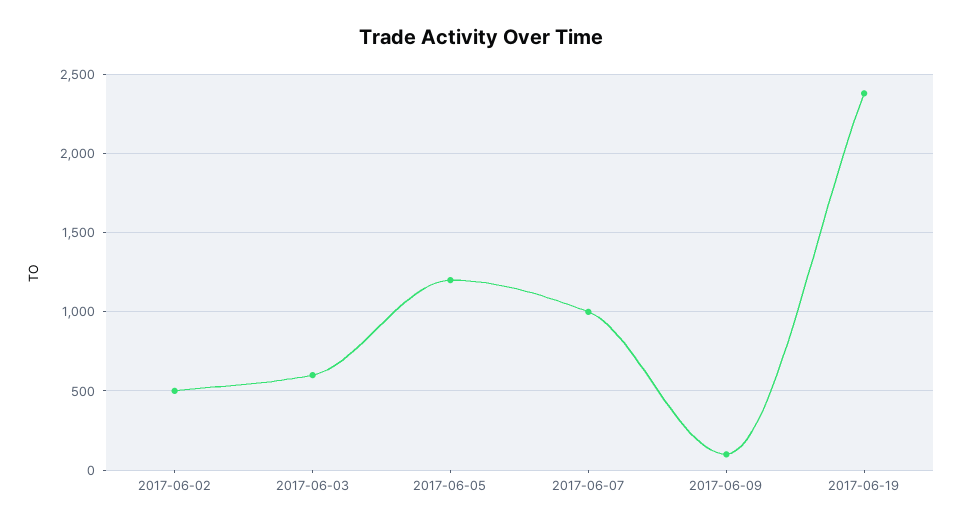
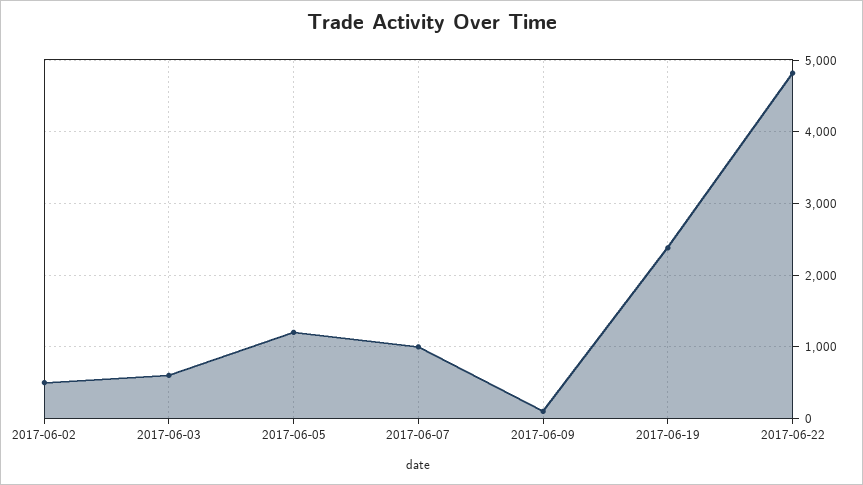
2017-06-22: none -> 4800

